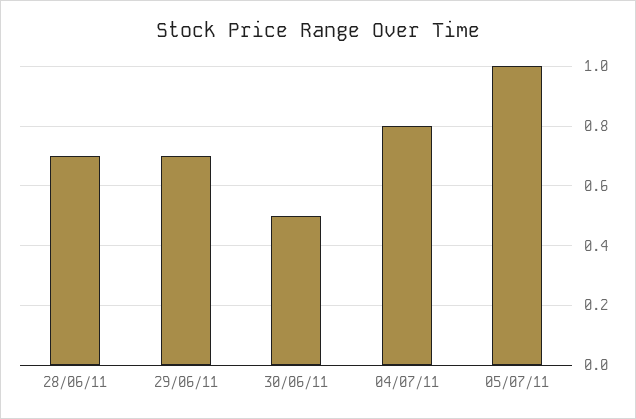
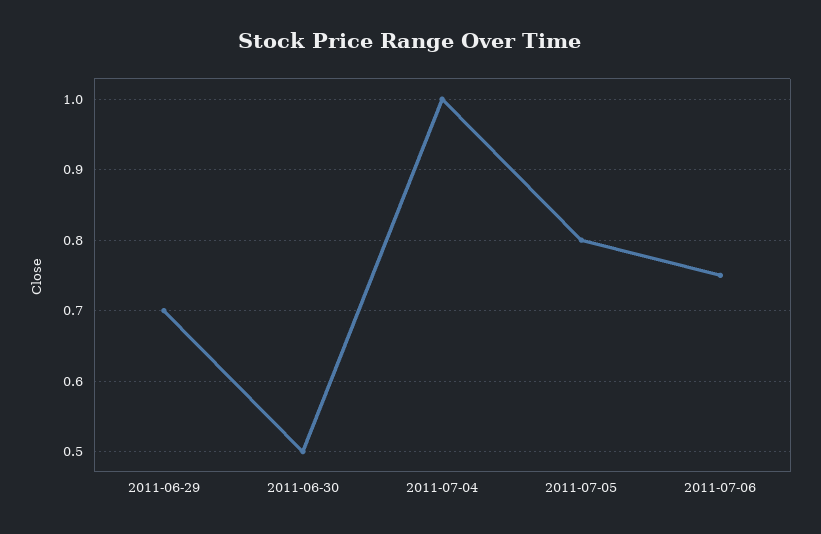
28/06/11: 0.7 -> none
04/07/11: 0.8 -> 1
05/07/11: 1 -> 0.8
2011-07-06: none -> 0.75

